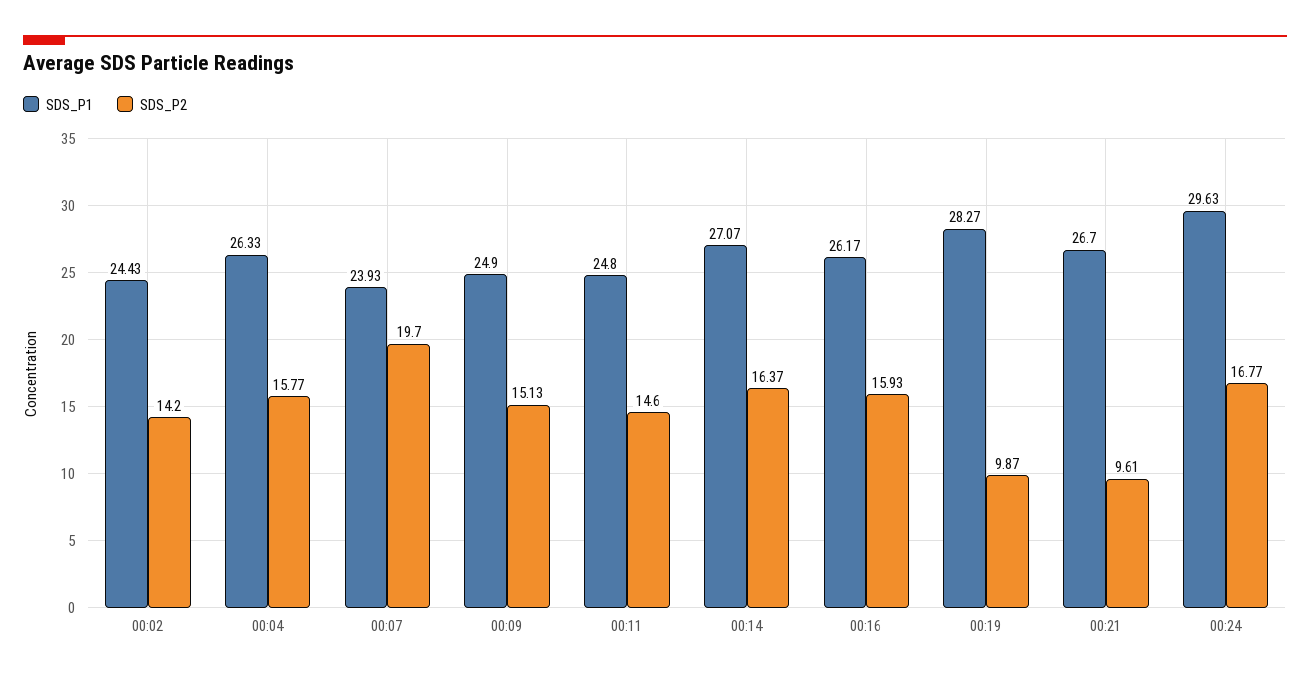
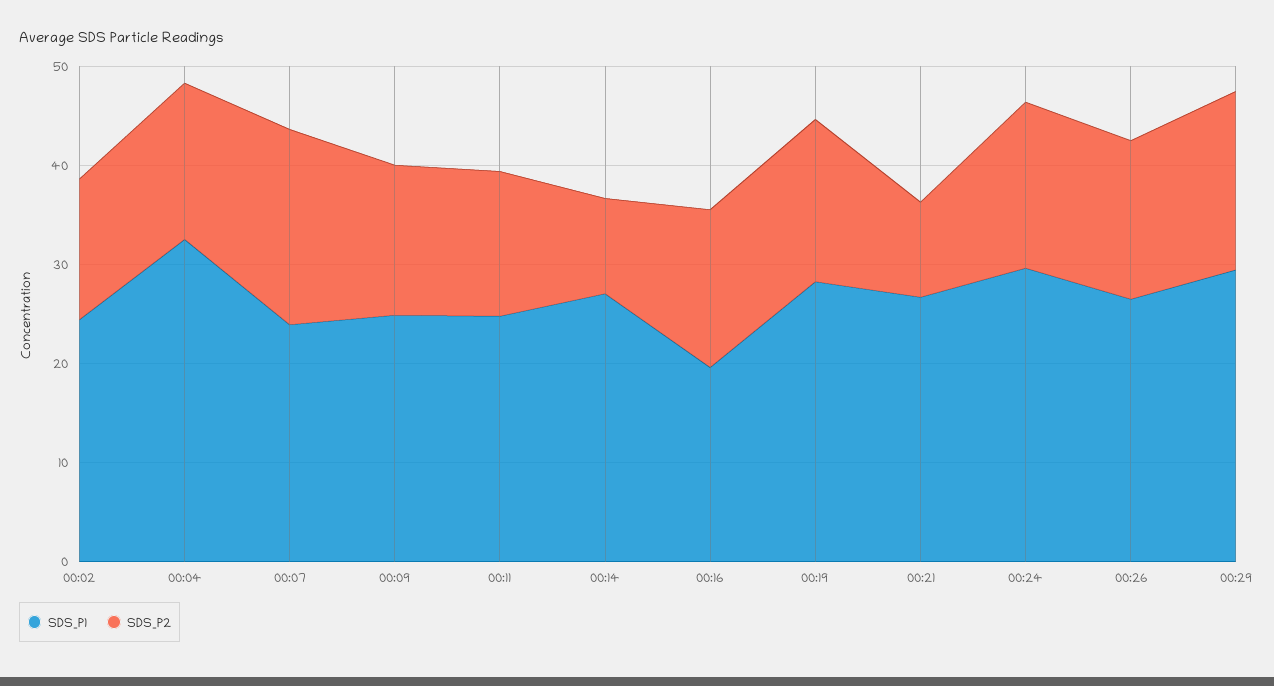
SDS_P1, 00:04: 26.33 -> 32
SDS_P2, 00:14: 16.37 -> 10
SDS_P1, 00:16: 26.17 -> 20
SDS_P2, 00:19: 9.87 -> 16
SDS_P1, 00:26: none -> 26
SDS_P2, 00:26: none -> 16
SDS_P1, 00:29: none -> 30
SDS_P2, 00:29: none -> 18

